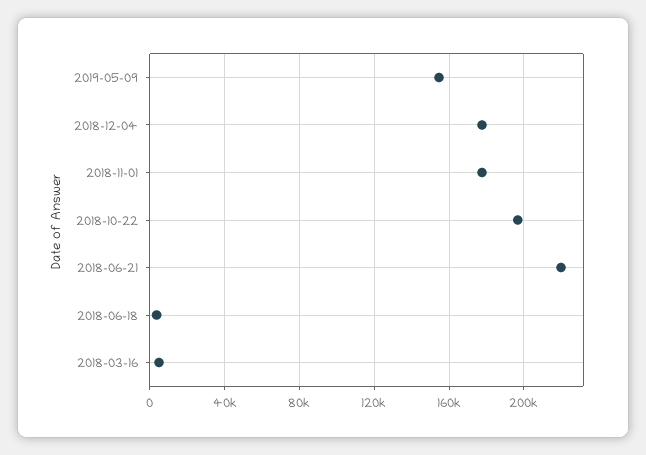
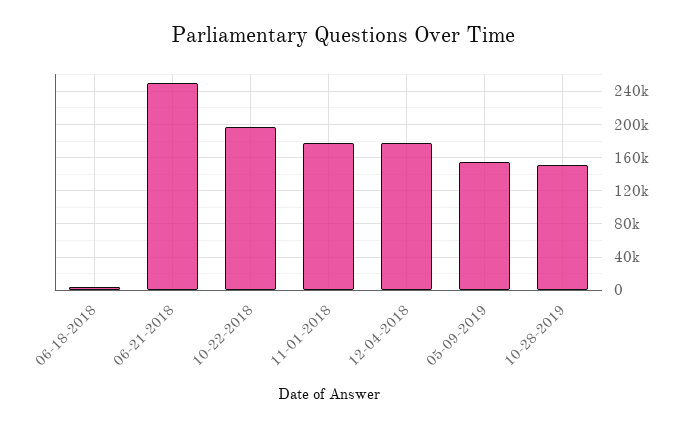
2018-06-21: 220000 -> 250000
2018-03-16: 5000 -> none
10-28-2019: none -> 150000

